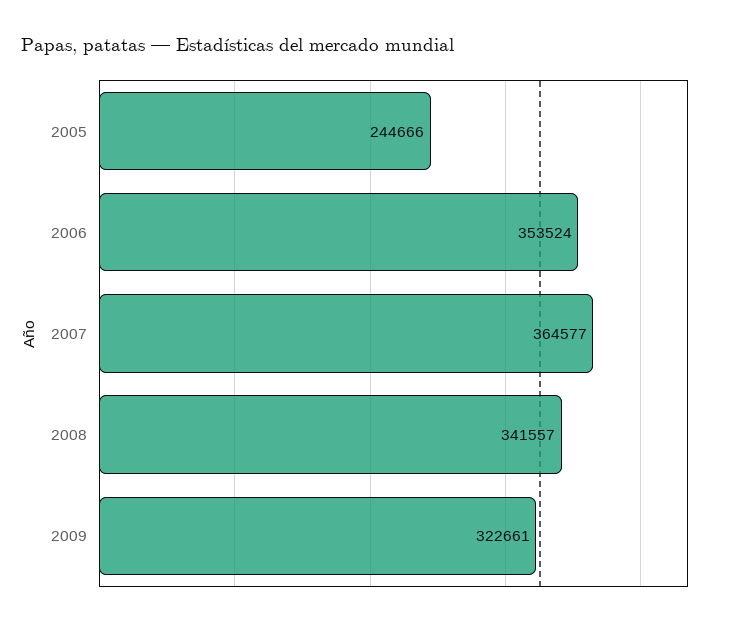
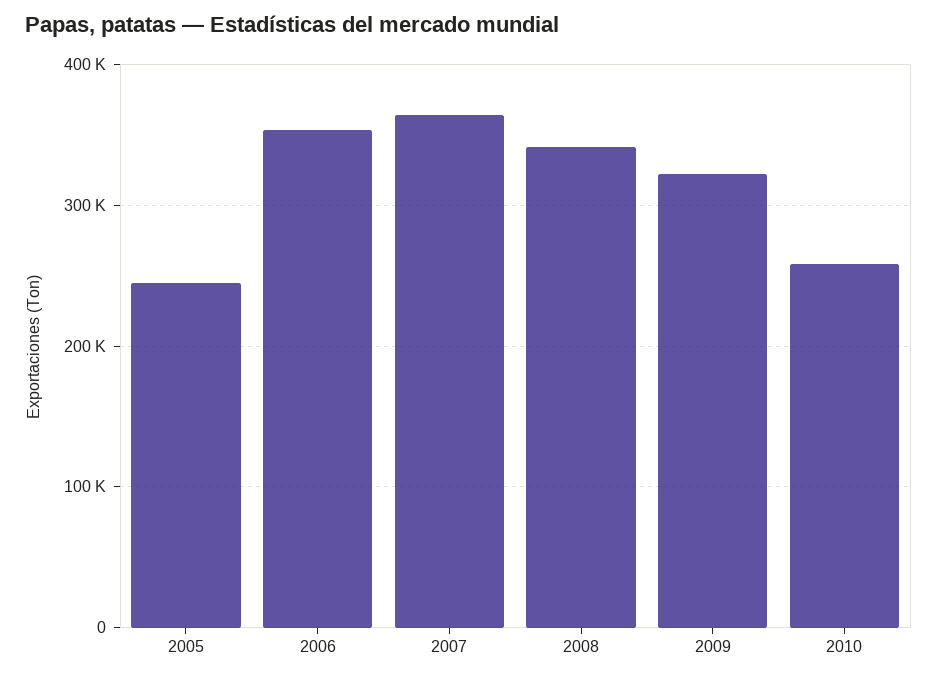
2010: none -> 260000

